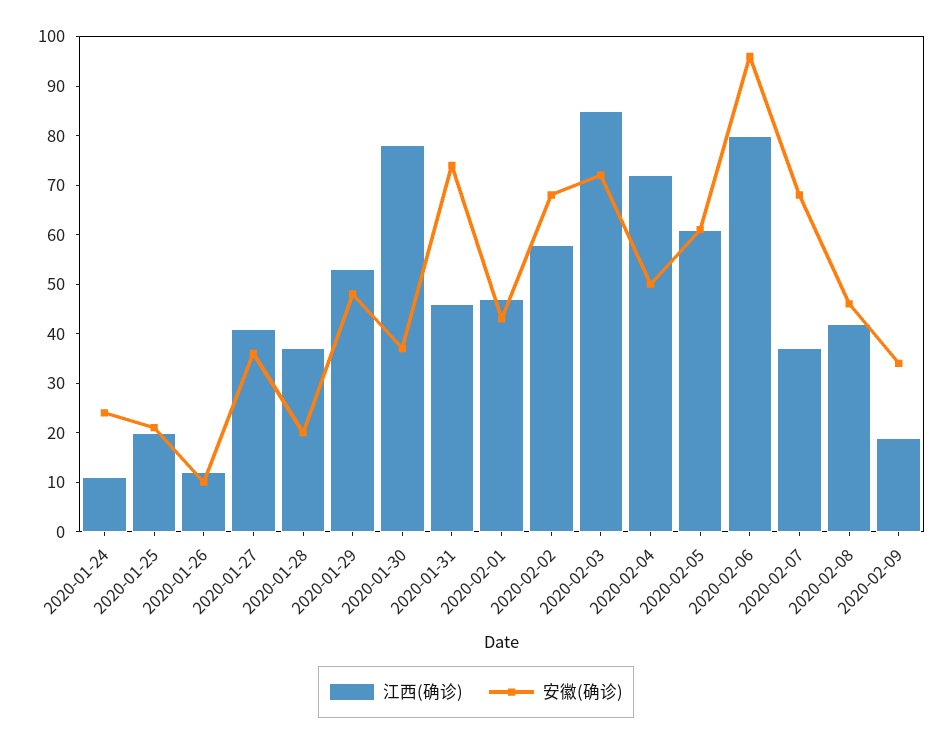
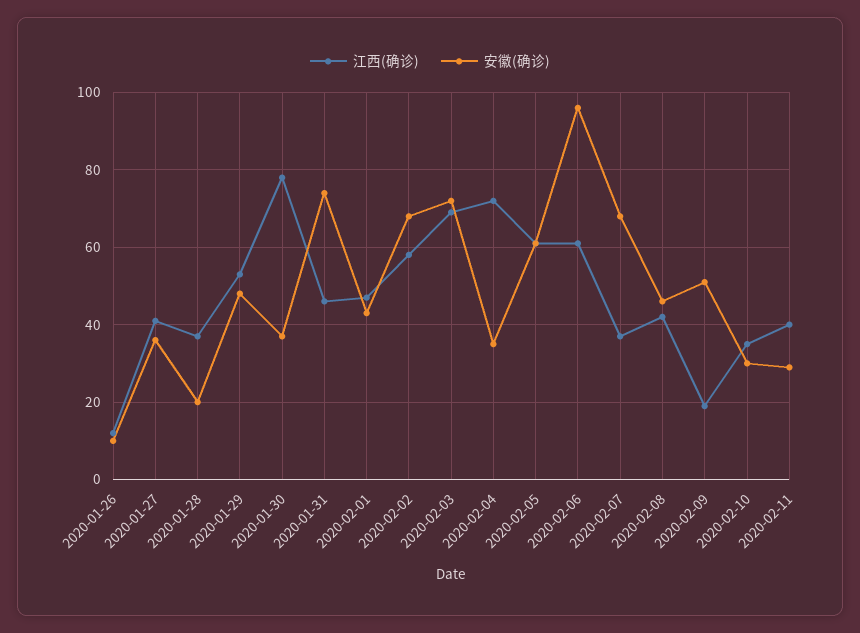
江西(确诊), 2020-01-24: 10 -> none
安徽(确诊), 2020-01-24: 25 -> none
江西(确诊), 2020-01-25: 20 -> none
安徽(确诊), 2020-01-25: 20 -> none
江西(确诊), 2020-02-03: 85 -> 70
安徽(确诊), 2020-02-04: 50 -> 35
江西(确诊), 2020-02-06: 80 -> 60
安徽(确诊), 2020-02-09: 35 -> 50
江西(确诊), 2020-02-10: none -> 35
安徽(确诊), 2020-02-10: none -> 30
江西(确诊), 2020-02-11: none -> 40
安徽(确诊), 2020-02-11: none -> 30

